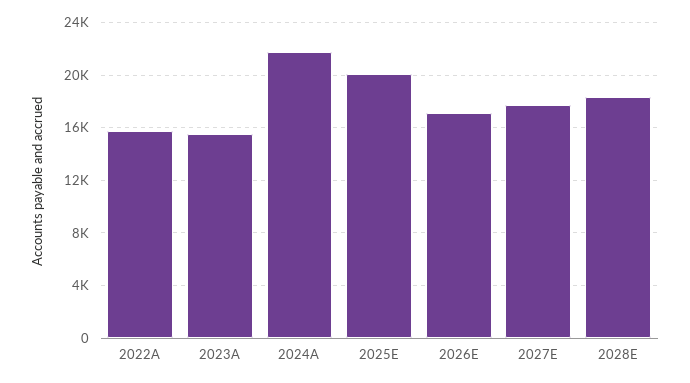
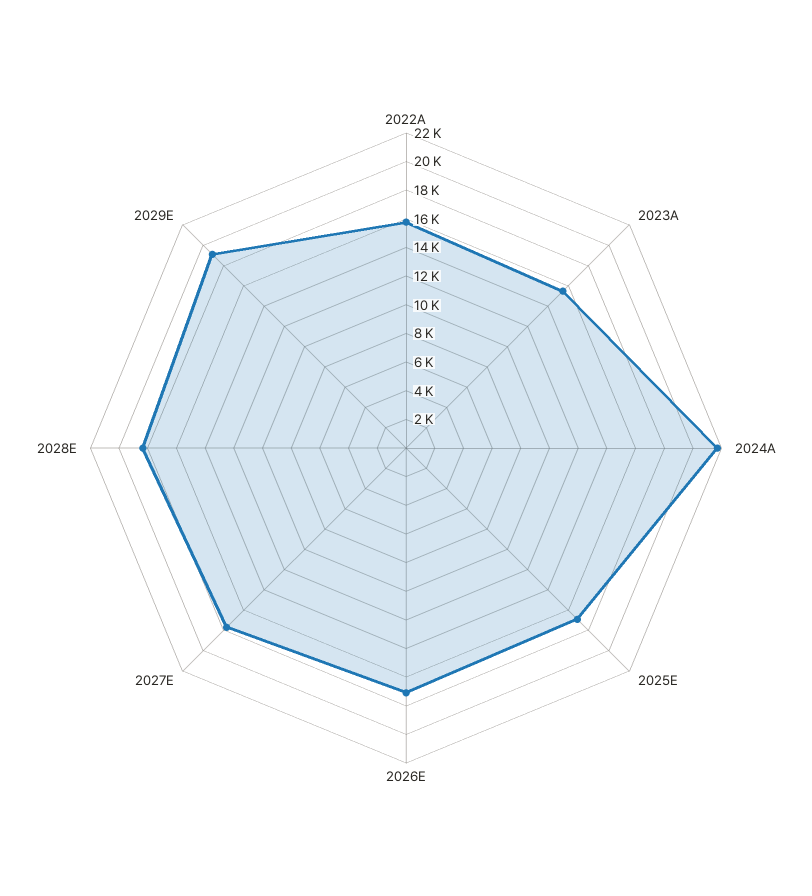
2025E: 20000 -> 17000
2029E: none -> 19000

